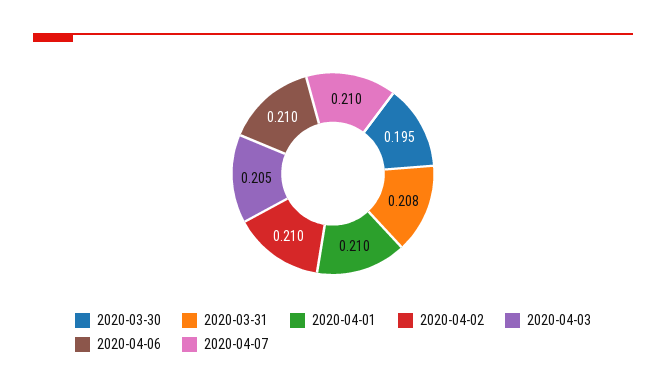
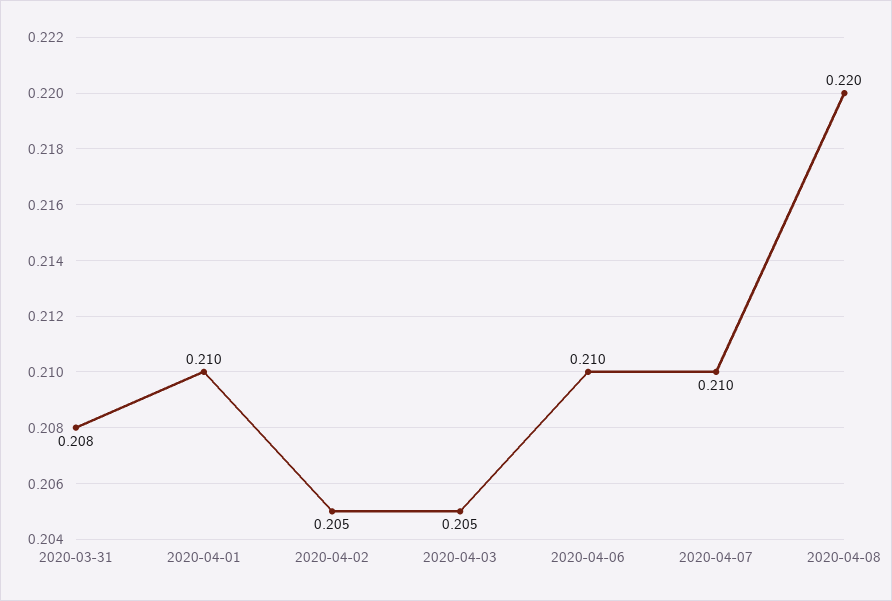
2020-03-30: 0.195 -> none
2020-04-02: 0.21 -> 0.205
2020-04-08: none -> 0.22

